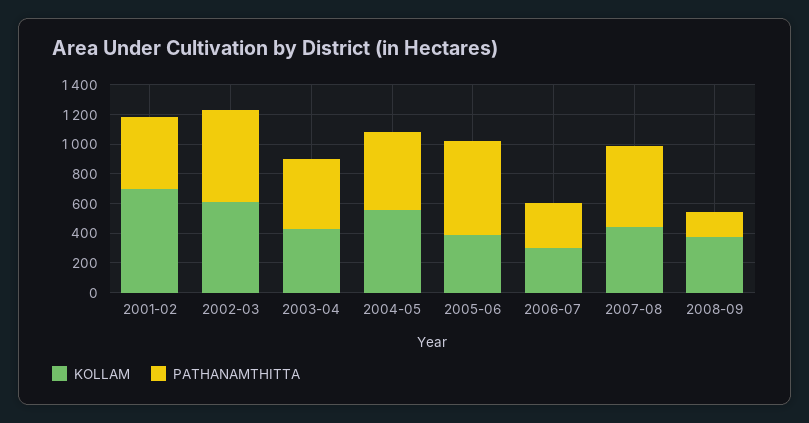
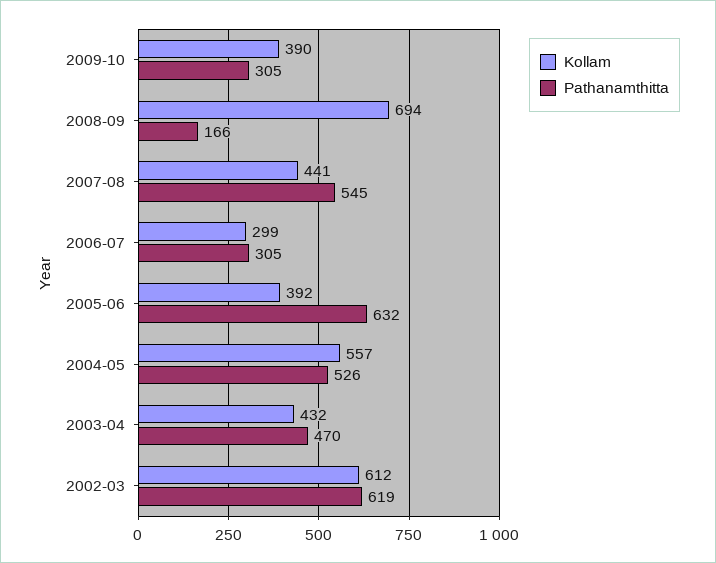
KOLLAM, 2001-02: 700 -> none
PATHANAMTHITTA, 2001-02: 500 -> none
KOLLAM, 2008-09: 400 -> 694
KOLLAM, 2009-10: none -> 390
PATHANAMTHITTA, 2009-10: none -> 305

